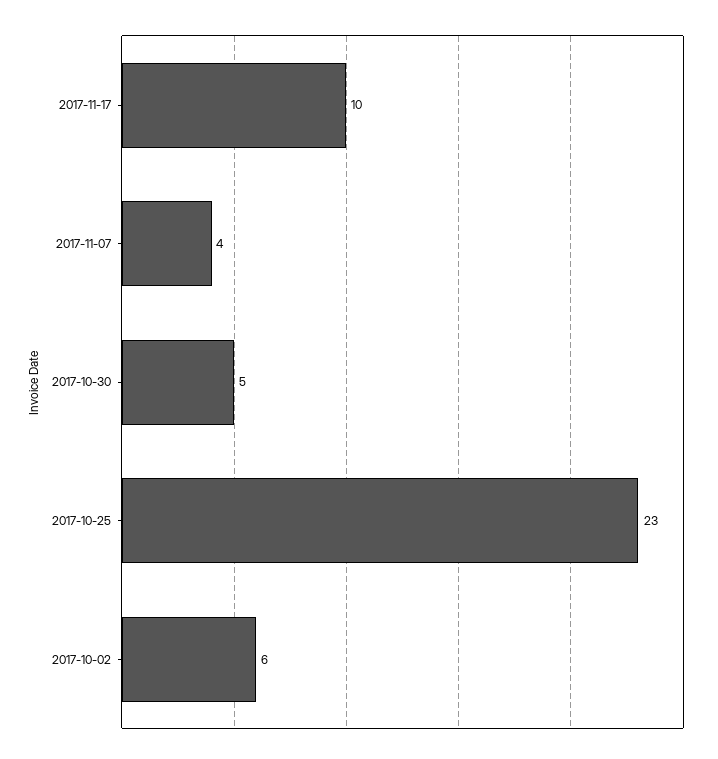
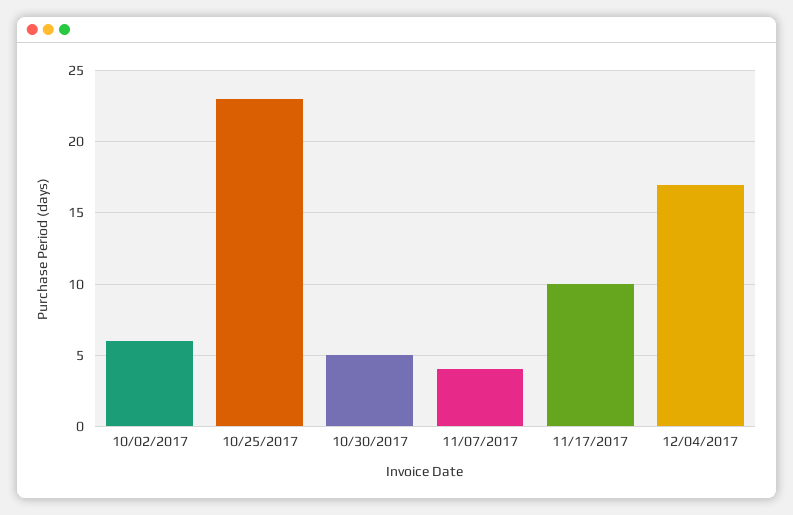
12/04/2017: none -> 17

